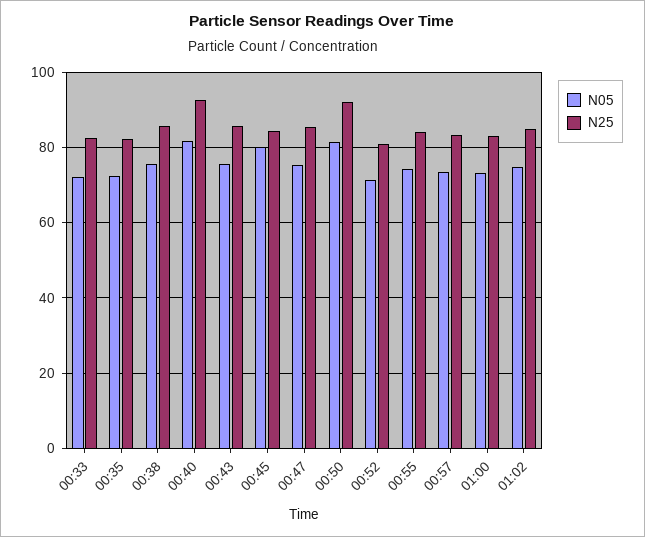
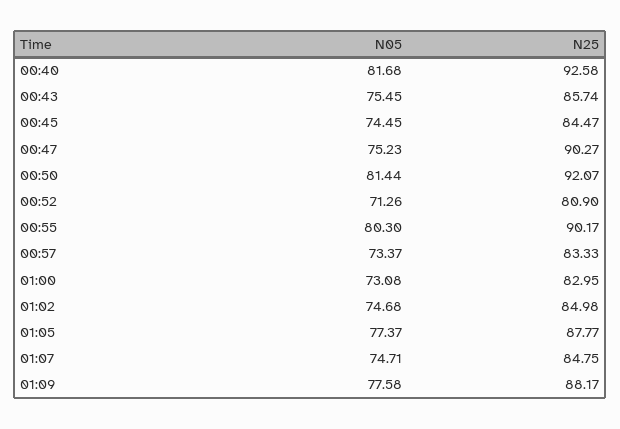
N05, 00:33: 72 -> none
N25, 00:33: 82 -> none
N05, 00:35: 72 -> none
N25, 00:35: 82 -> none
N05, 00:38: 76 -> none
N25, 00:38: 86 -> none
N05, 00:45: 80 -> 74.45
N25, 00:47: 86 -> 90.27
N05, 00:55: 74 -> 80.3
N25, 00:55: 84 -> 90.17
N05, 01:05: none -> 77.37
N25, 01:05: none -> 87.77
N05, 01:07: none -> 74.71
N25, 01:07: none -> 84.75
N05, 01:09: none -> 77.58
N25, 01:09: none -> 88.17

